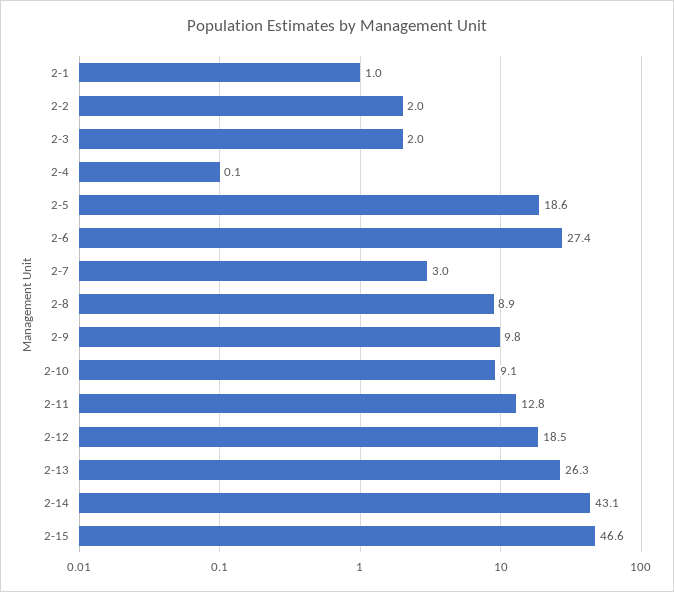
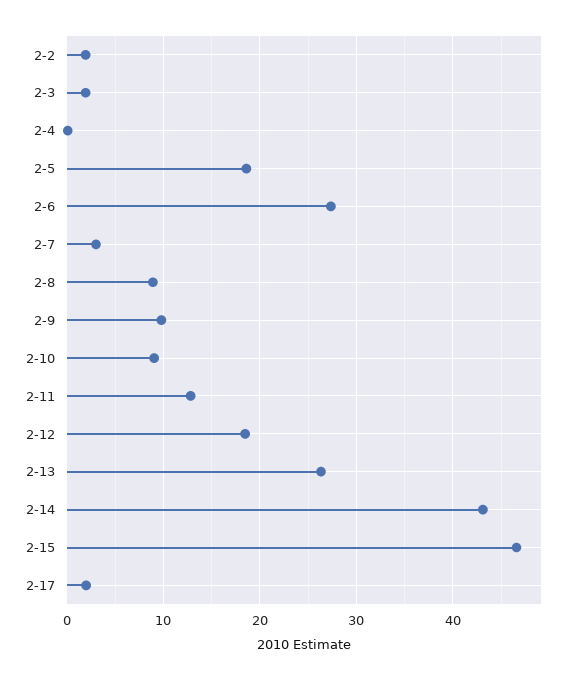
2-1: 1 -> none
2-17: none -> 2

